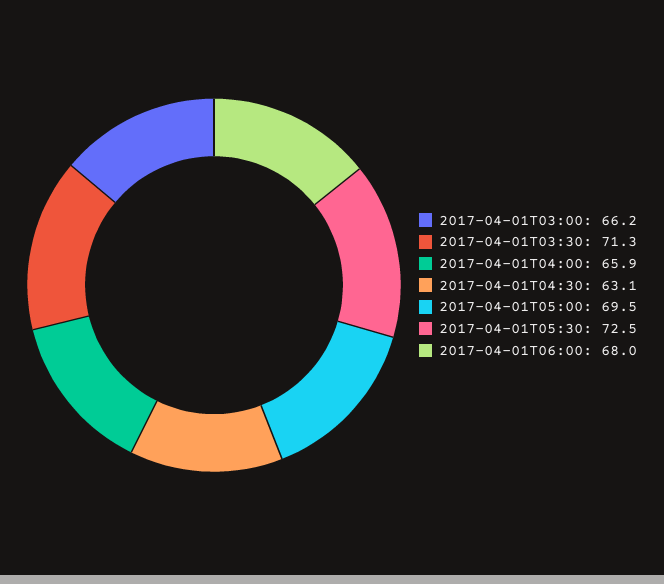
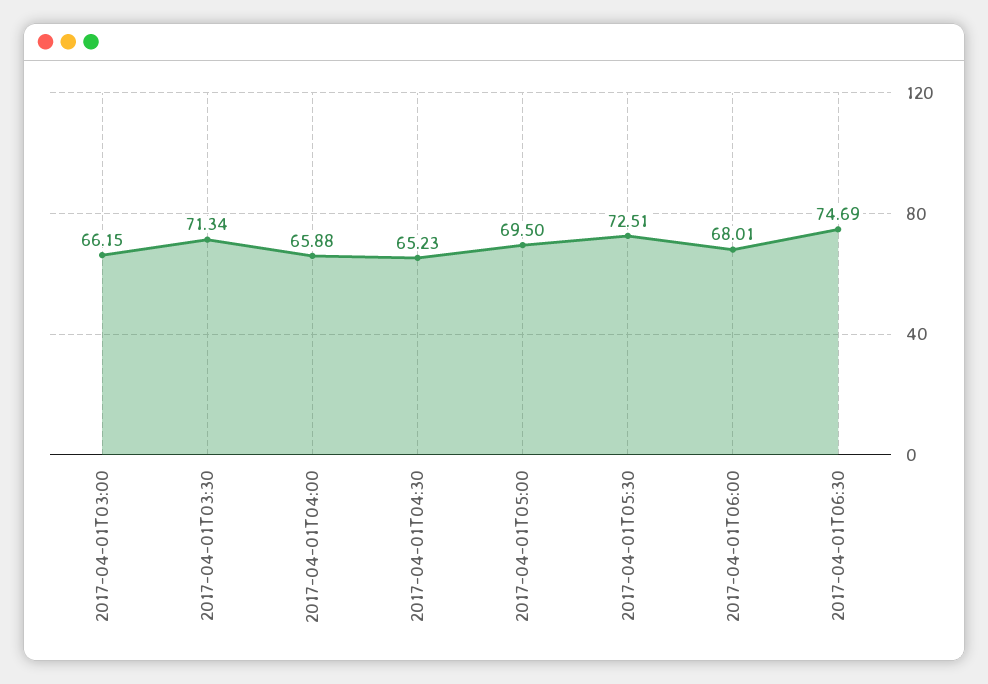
2017-04-01T04:30: 63.1 -> 65.23
2017-04-01T06:30: none -> 74.69

